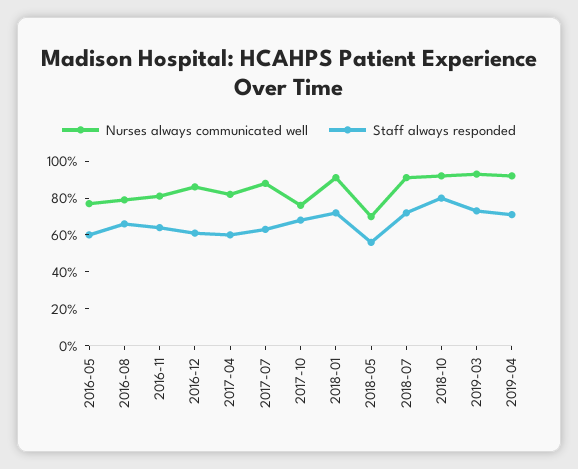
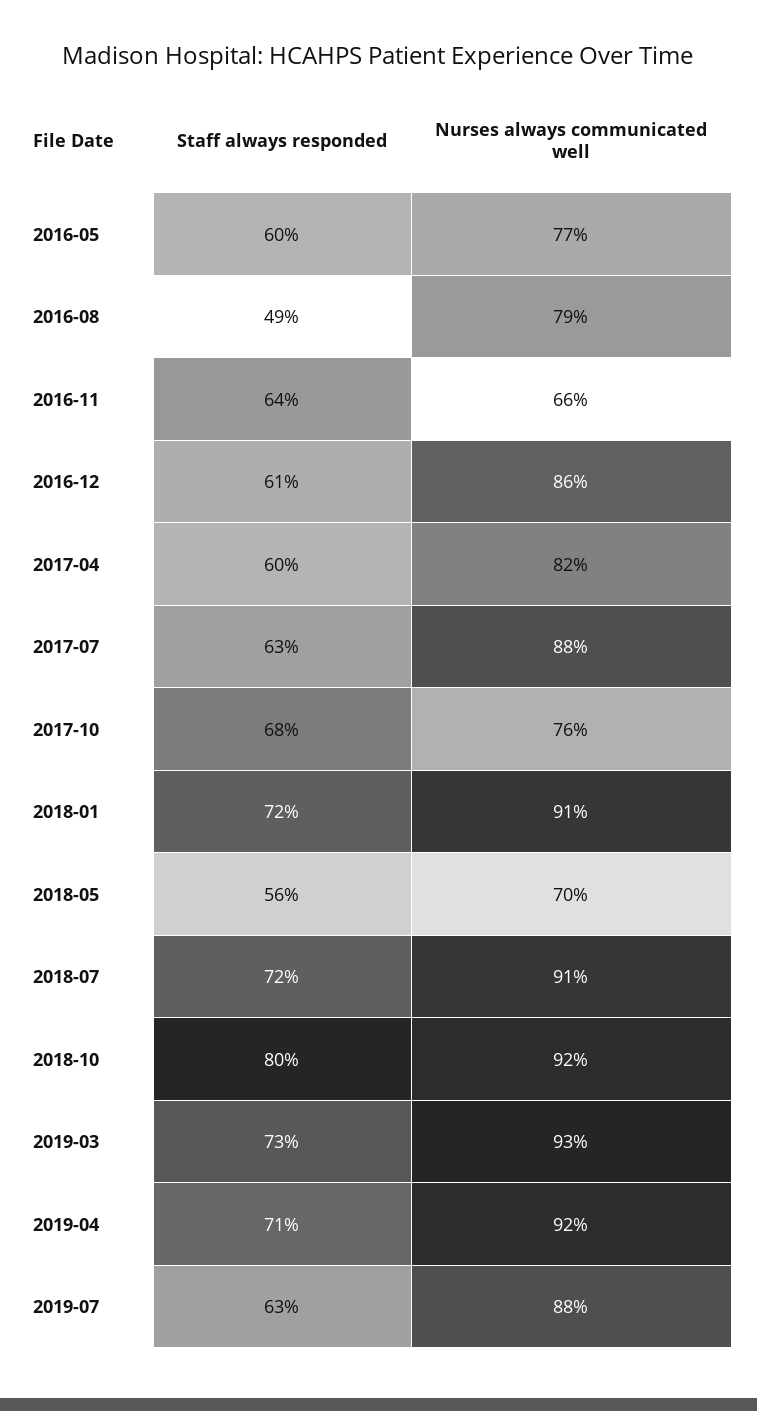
Staff always responded, 2016-08: 65 -> 49
Nurses always communicated well, 2016-11: 80 -> 66
Staff always responded, 2019-07: none -> 63
Nurses always communicated well, 2019-07: none -> 88

